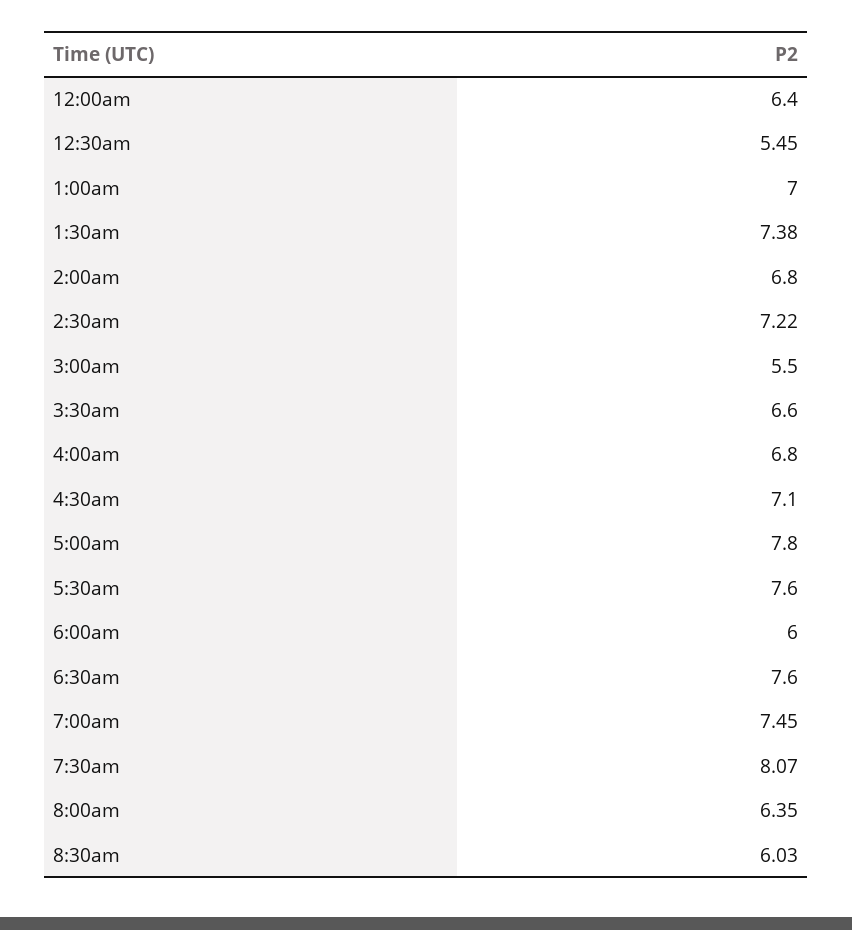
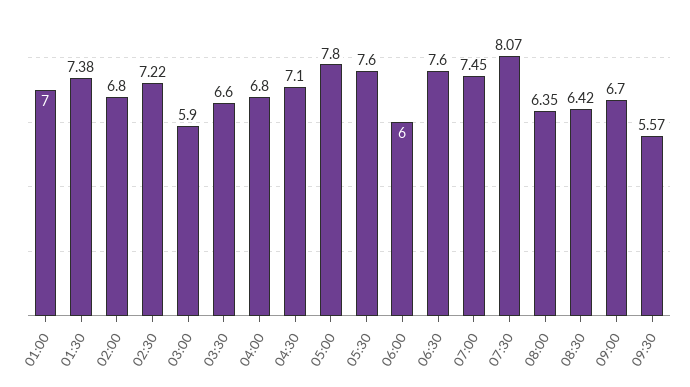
12:00am: 6.4 -> none
12:30am: 5.45 -> none
3:00am: 5.5 -> 5.9
8:30am: 6.03 -> 6.42
09:00: none -> 6.7
09:30: none -> 5.57

